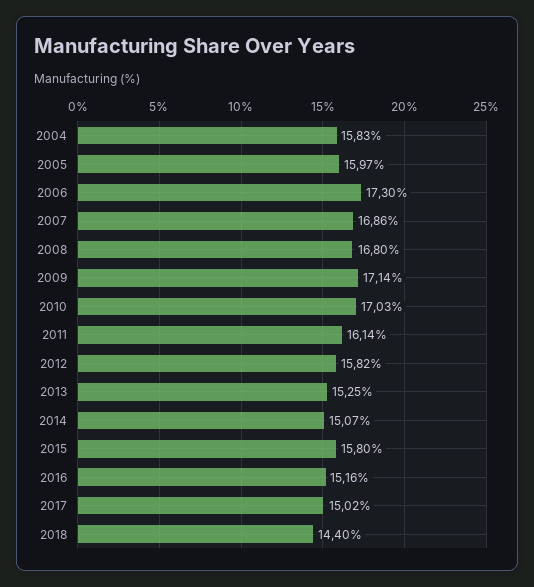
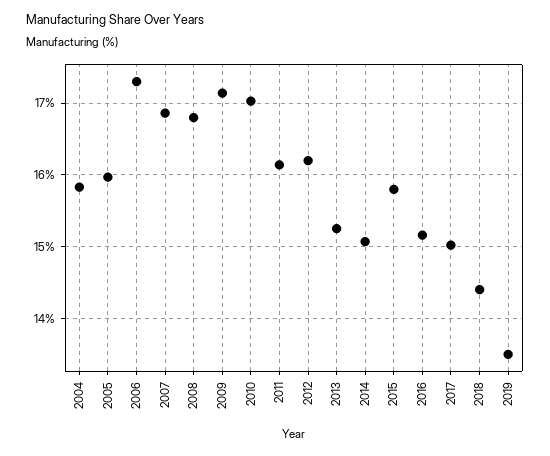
2012: 15.82 -> 16.2
2019: none -> 13.5

